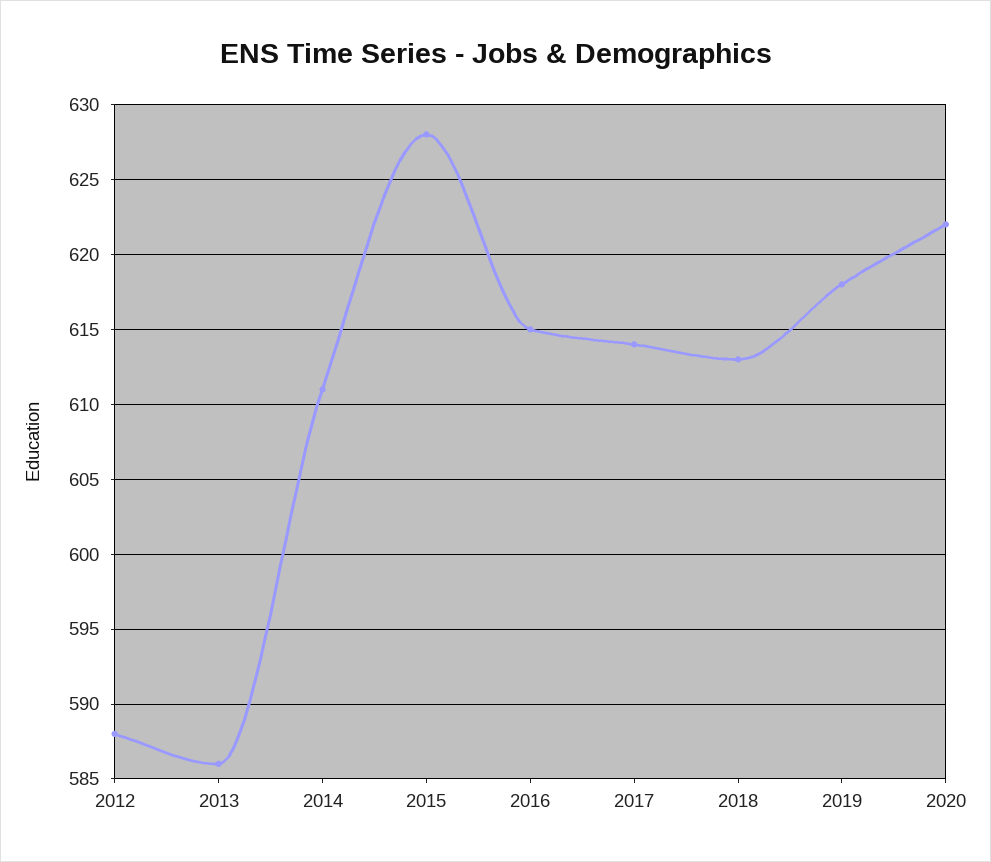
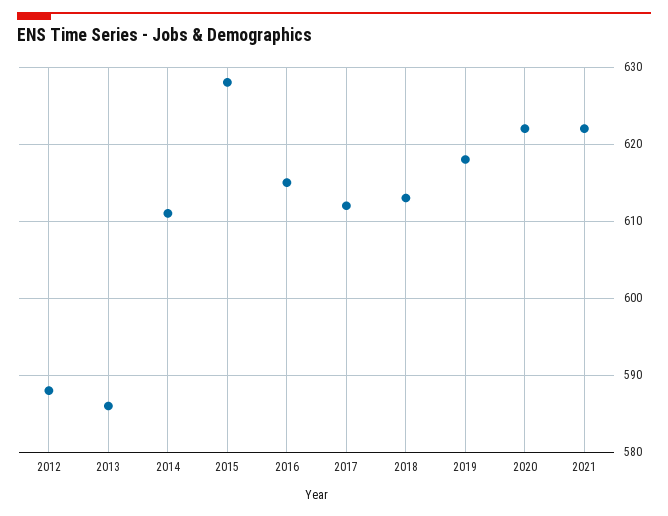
2017: 614 -> 612
2021: none -> 622

